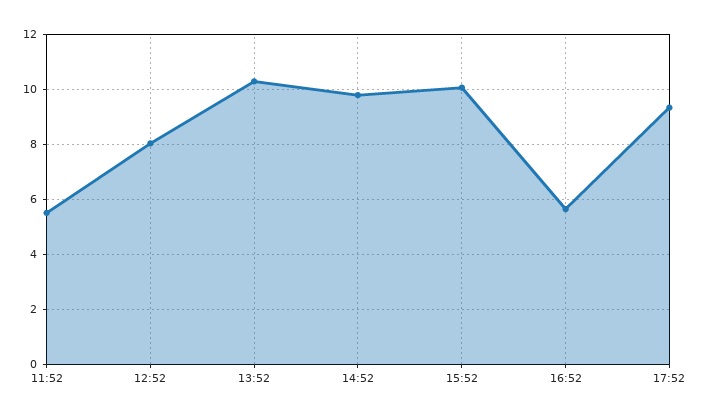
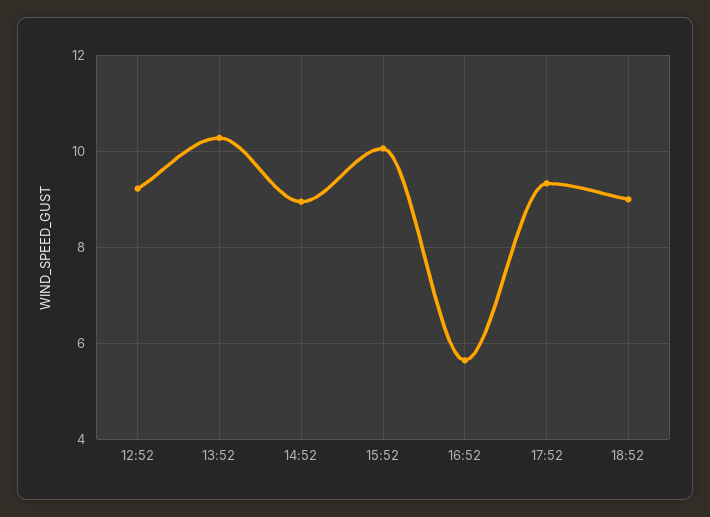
11:52: 5.5 -> none
12:52: 8 -> 9.2
14:52: 9.75 -> 9
18:52: none -> 9

